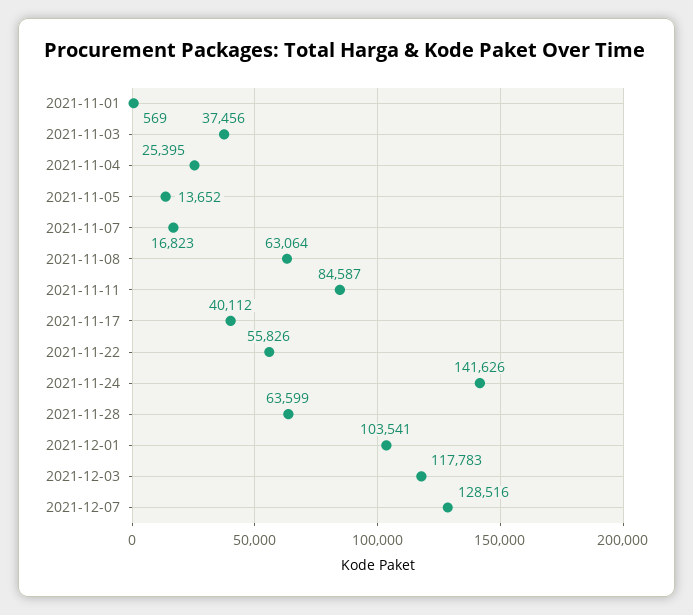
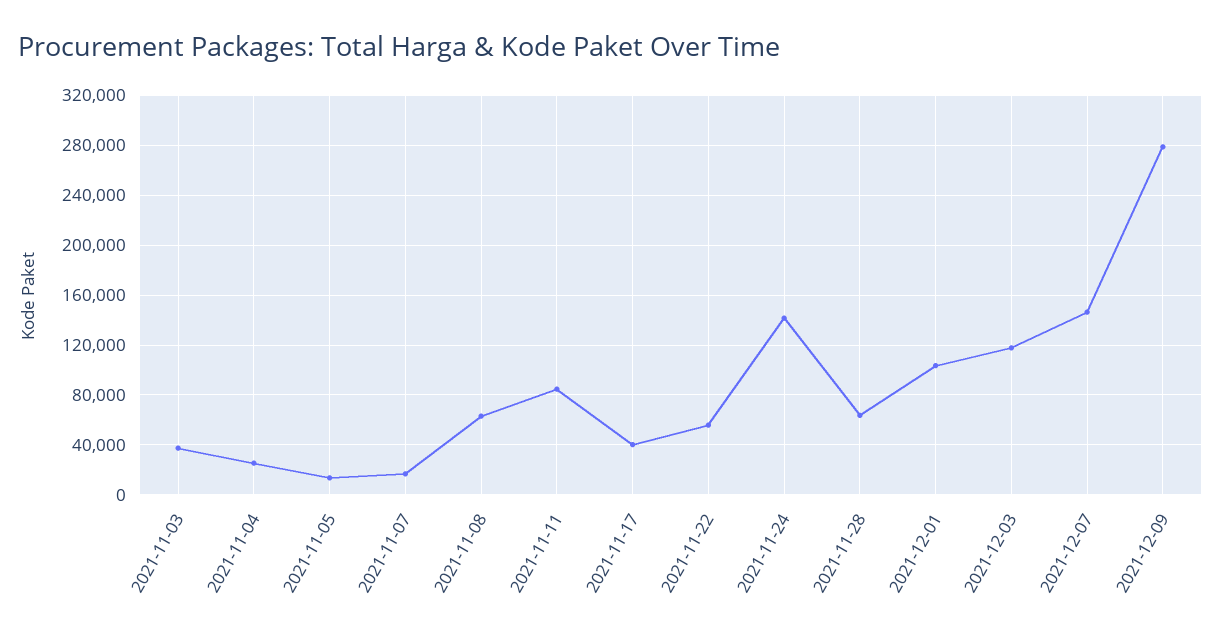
2021-11-01: 569 -> none
2021-12-07: 128516 -> 145000
2021-12-09: none -> 280000

